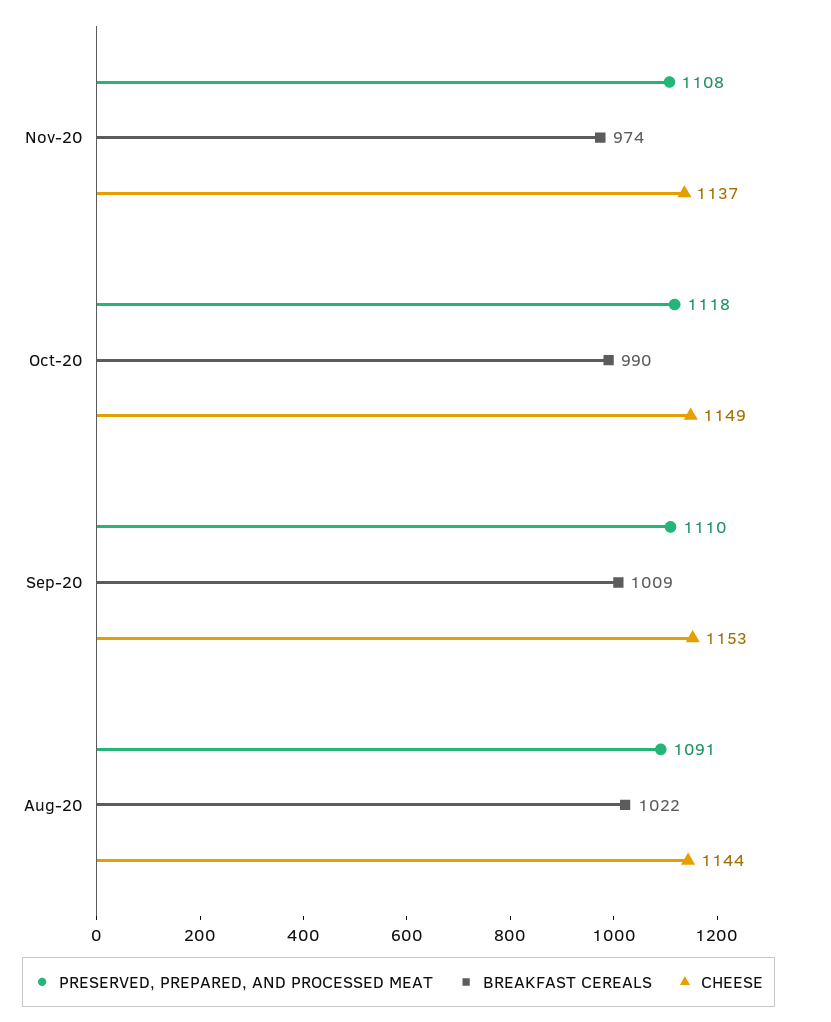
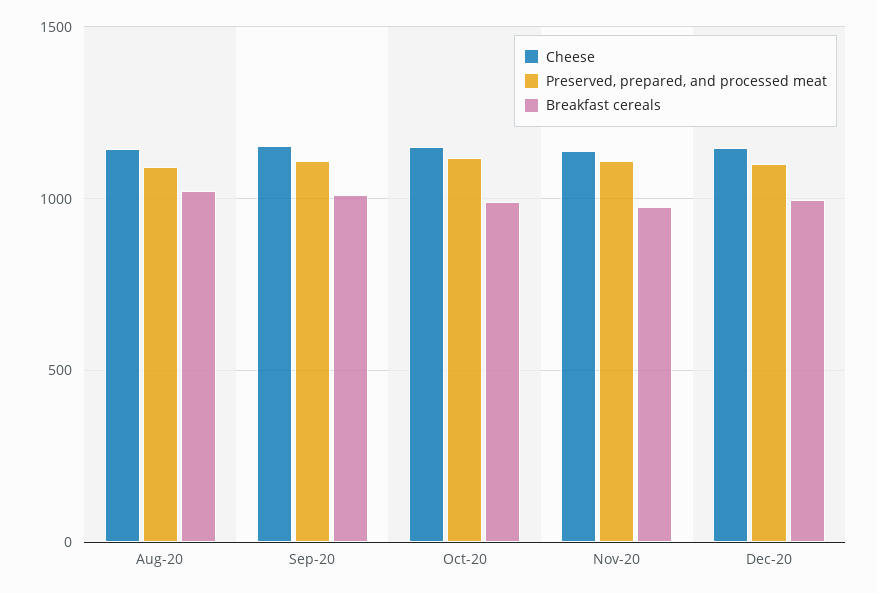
CHEESE, Dec-20: none -> 1150
PRESERVED, PREPARED, AND PROCESSED MEAT, Dec-20: none -> 1100
BREAKFAST CEREALS, Dec-20: none -> 1000

